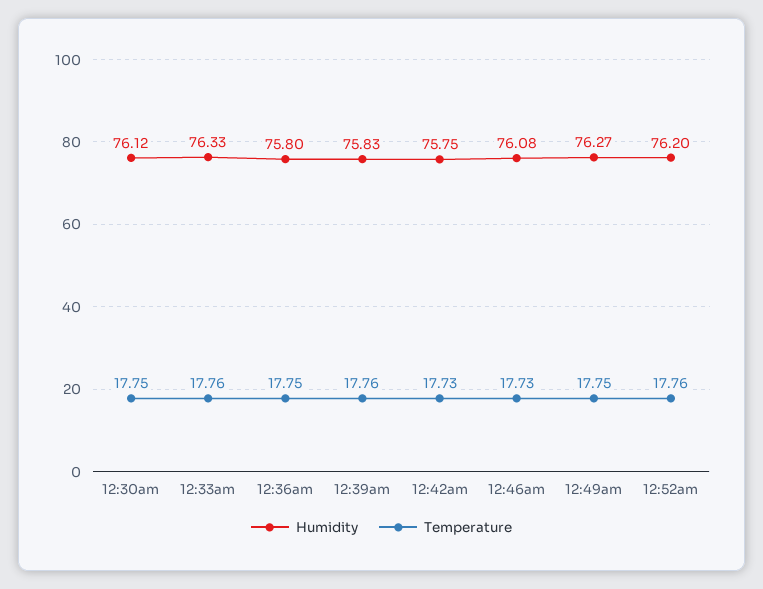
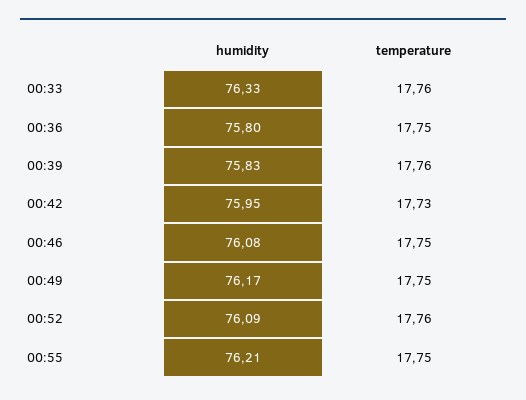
Humidity, 12:30am: 76.12 -> none
Temperature, 12:30am: 17.75 -> none
Humidity, 12:42am: 75.75 -> 75.95
Temperature, 12:46am: 17.73 -> 17.75
Humidity, 12:49am: 76.27 -> 76.17
Humidity, 12:52am: 76.2 -> 76.09
Humidity, 00:55: none -> 76.21
Temperature, 00:55: none -> 17.75

